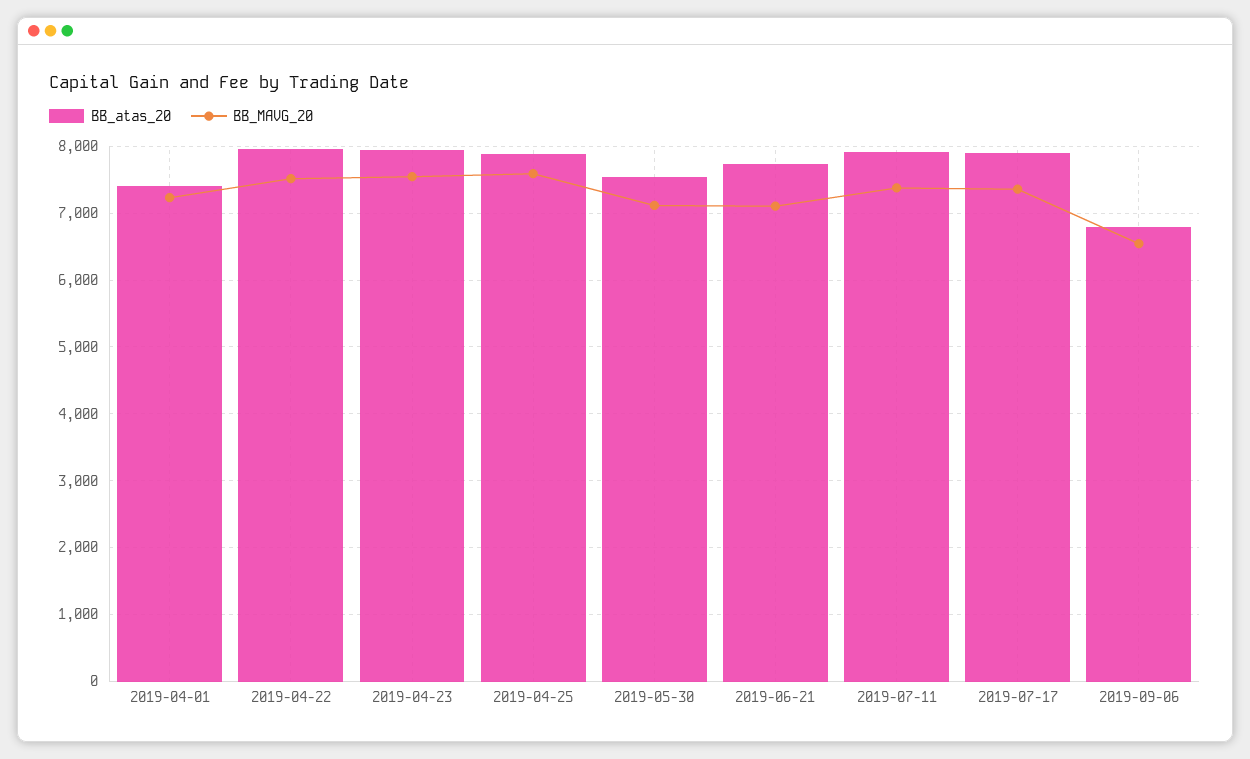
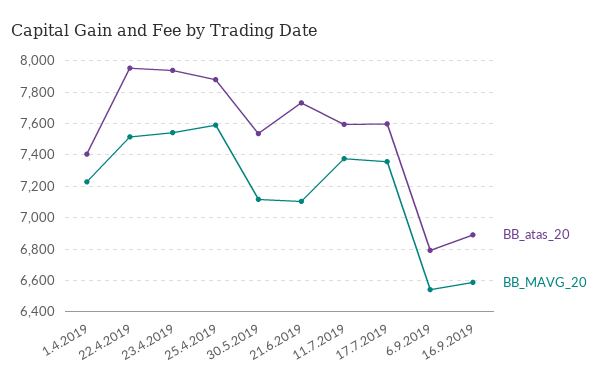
BB_atas_20, 2019-07-11: 7900 -> 7600
BB_atas_20, 2019-07-17: 7900 -> 7600
BB_atas_20, 16.9.2019: none -> 6900
BB_MAVG_20, 16.9.2019: none -> 6600

